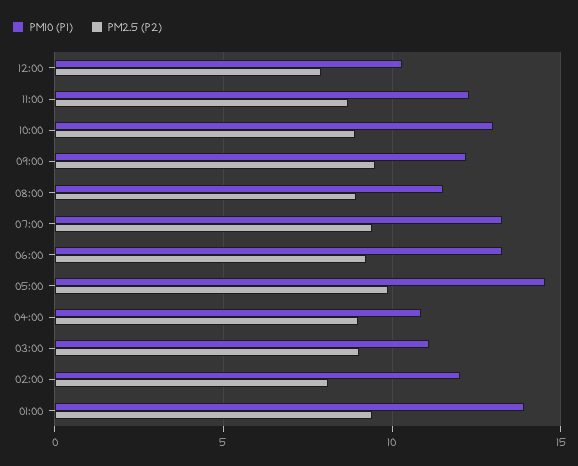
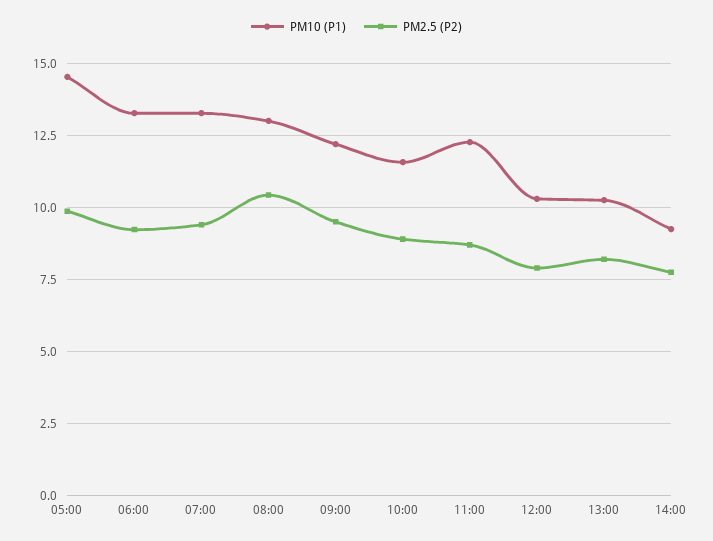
PM10 (P1), 10:00: 13 -> 11.5
PM10 (P1), 08:00: 11.5 -> 13
PM2.5 (P2), 08:00: 9 -> 10.5
PM10 (P1), 04:00: 11 -> none
PM2.5 (P2), 04:00: 9 -> none
PM10 (P1), 03:00: 11 -> none
PM2.5 (P2), 03:00: 9 -> none
PM10 (P1), 02:00: 12 -> none
PM2.5 (P2), 02:00: 8 -> none
PM10 (P1), 01:00: 14 -> none
PM2.5 (P2), 01:00: 9.5 -> none
PM10 (P1), 13:00: none -> 10.25
PM2.5 (P2), 13:00: none -> 8.25
PM10 (P1), 14:00: none -> 9.25
PM2.5 (P2), 14:00: none -> 7.75

